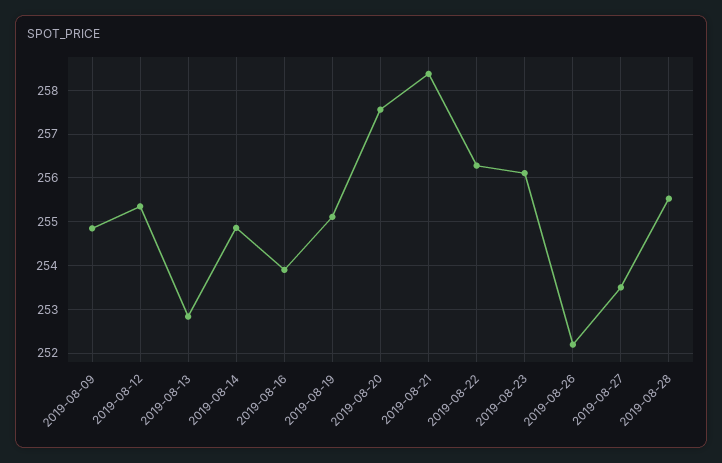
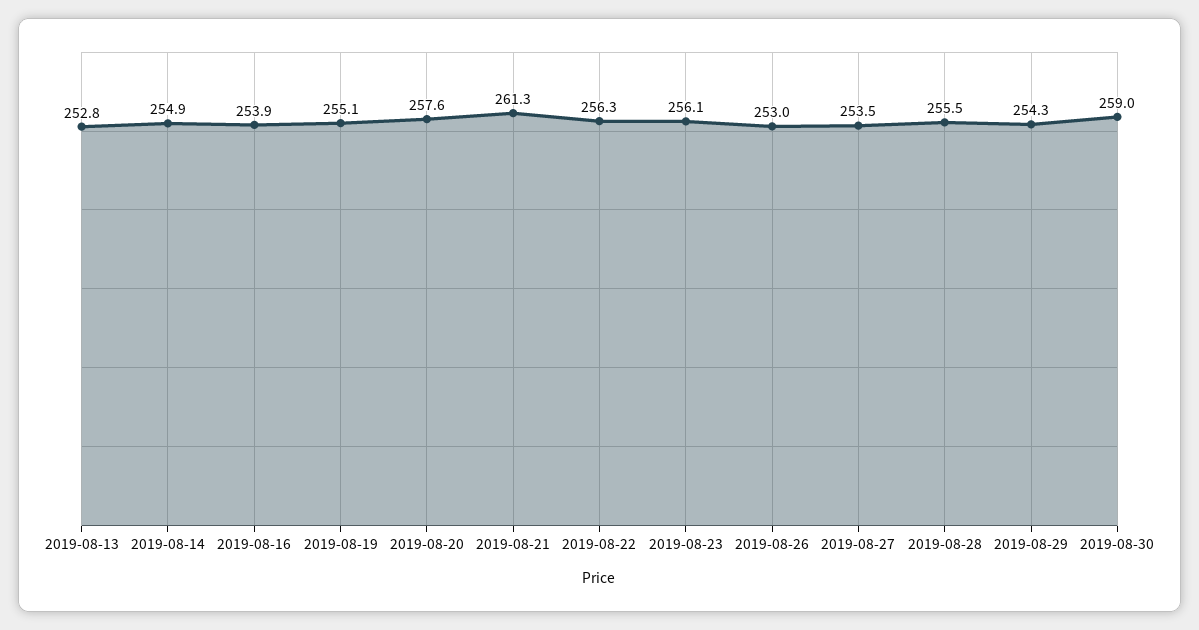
2019-08-09: 254.8 -> none
2019-08-12: 255.4 -> none
2019-08-21: 258.4 -> 261.3
2019-08-26: 252.2 -> 253
2019-08-29: none -> 254.3
2019-08-30: none -> 259

